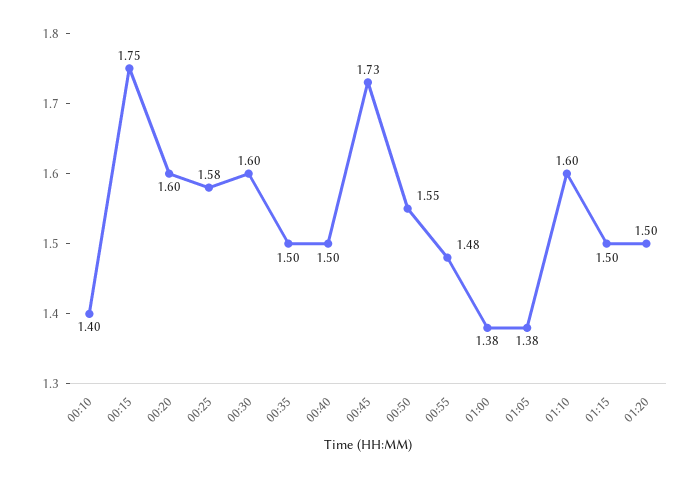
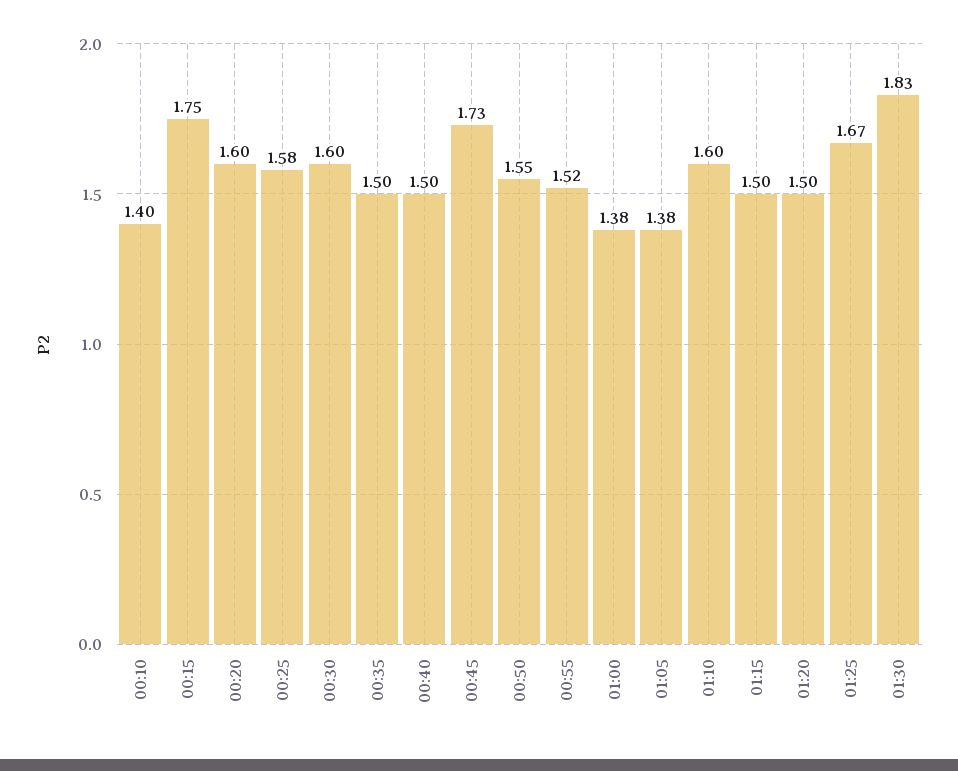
00:55: 1.48 -> 1.52
01:25: none -> 1.67
01:30: none -> 1.83

